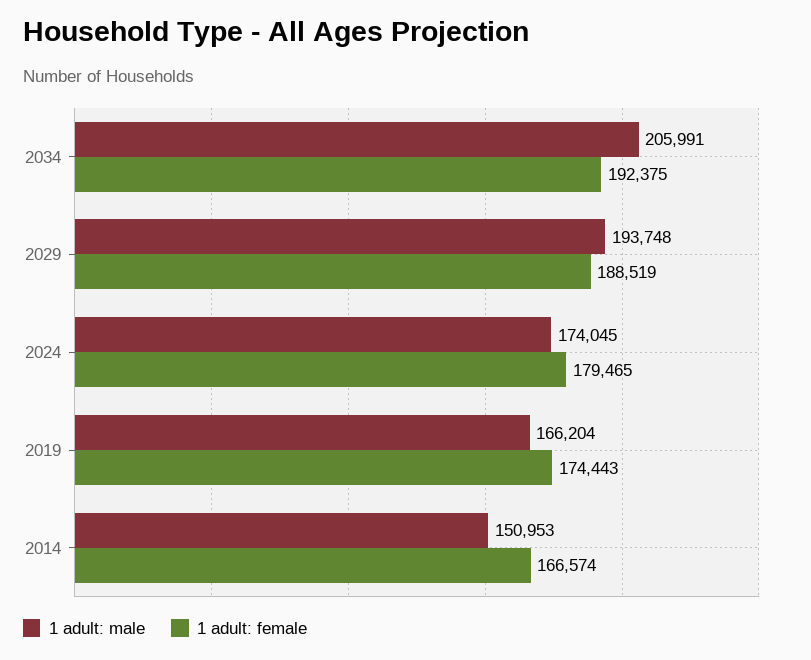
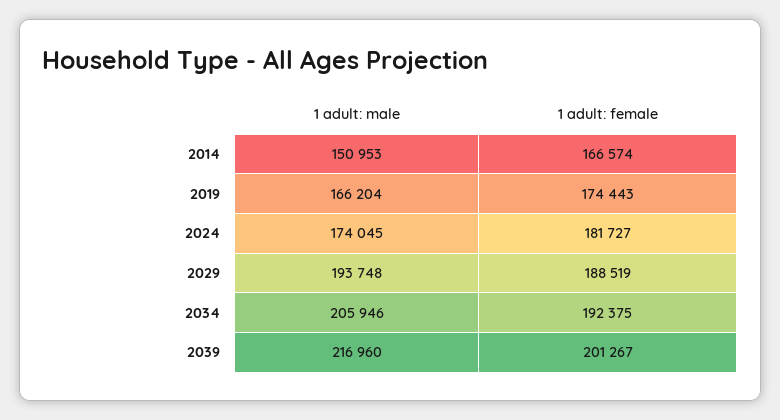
1 adult: male, 2034: 205991 -> 205946
1 adult: female, 2024: 179465 -> 181727
1 adult: male, 2039: none -> 216960
1 adult: female, 2039: none -> 201267

